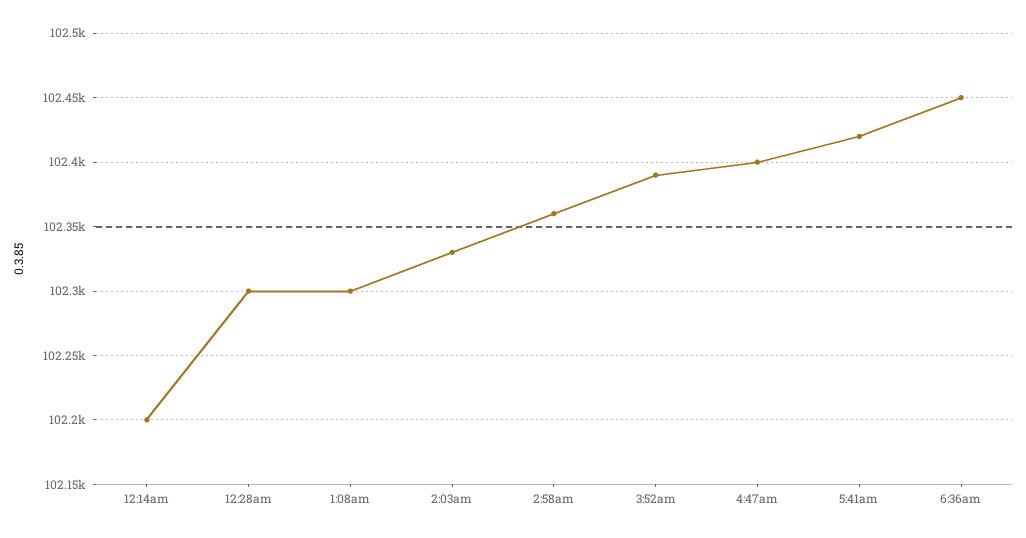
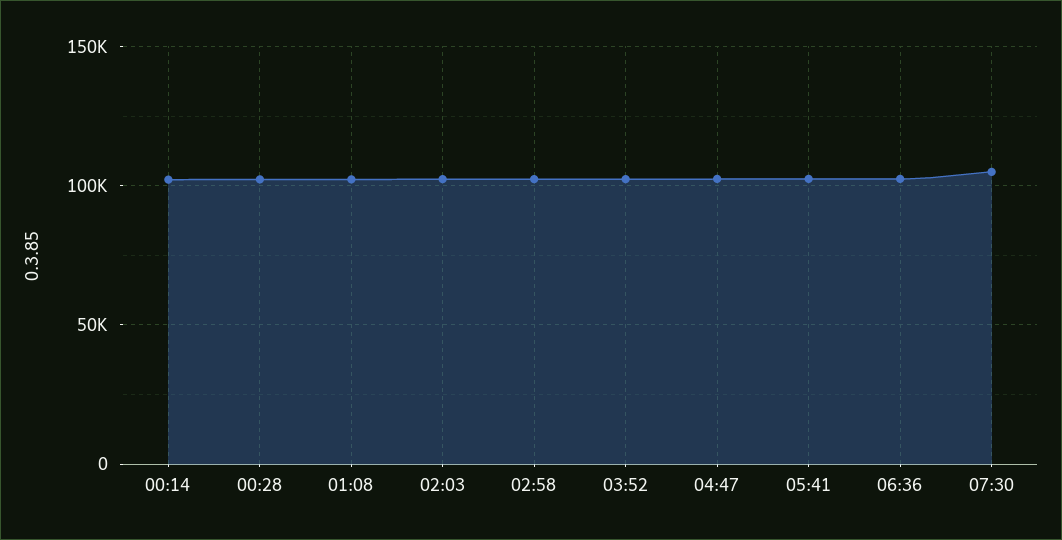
07:30: none -> 105000

